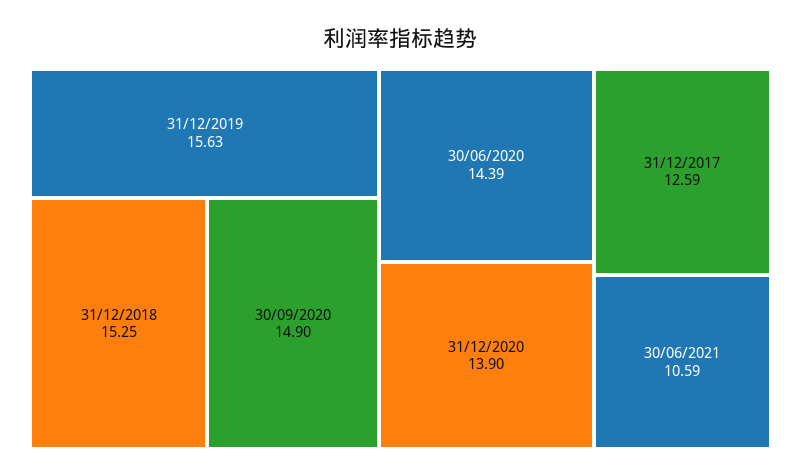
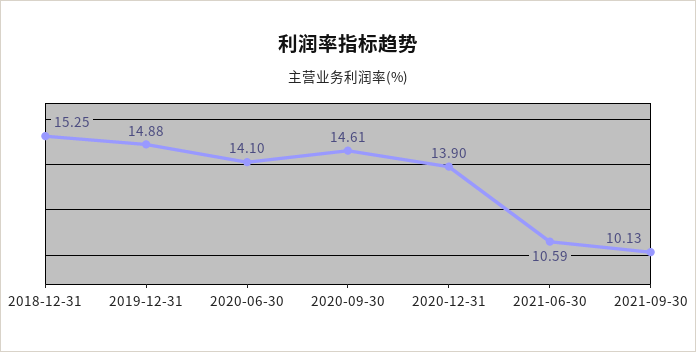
31/12/2019: 15.63 -> 14.88
30/09/2020: 14.9 -> 14.61
30/06/2020: 14.39 -> 14.1
31/12/2017: 12.59 -> none
2021-09-30: none -> 10.13

